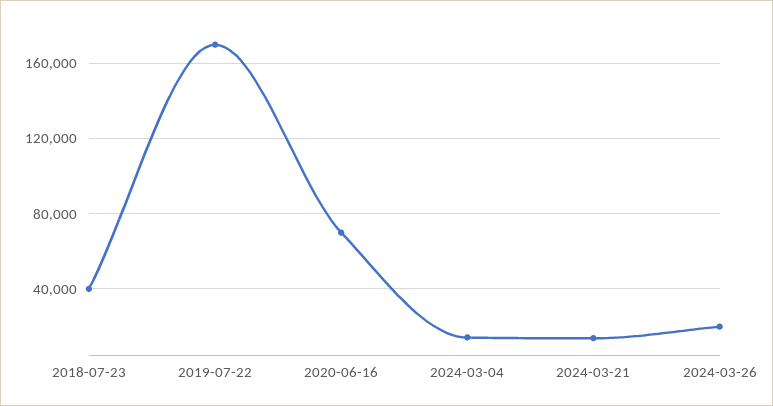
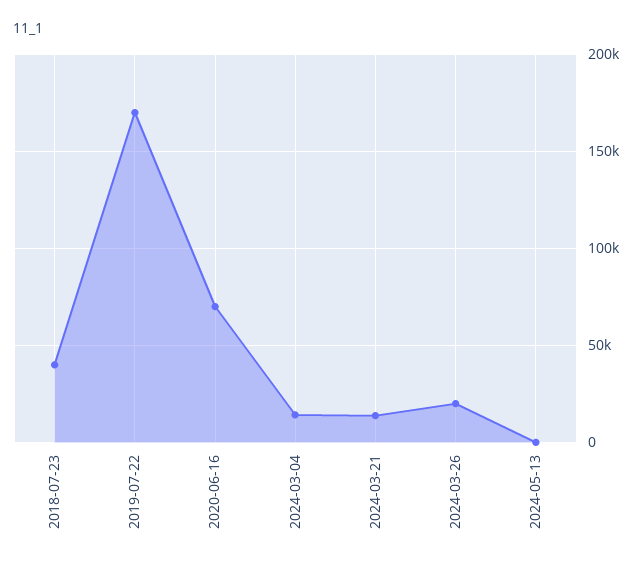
2024-05-13: none -> 0

